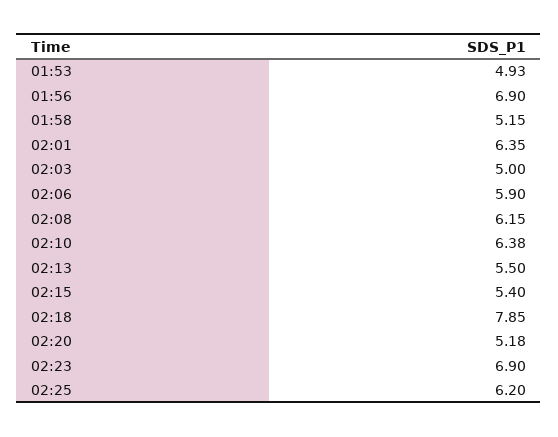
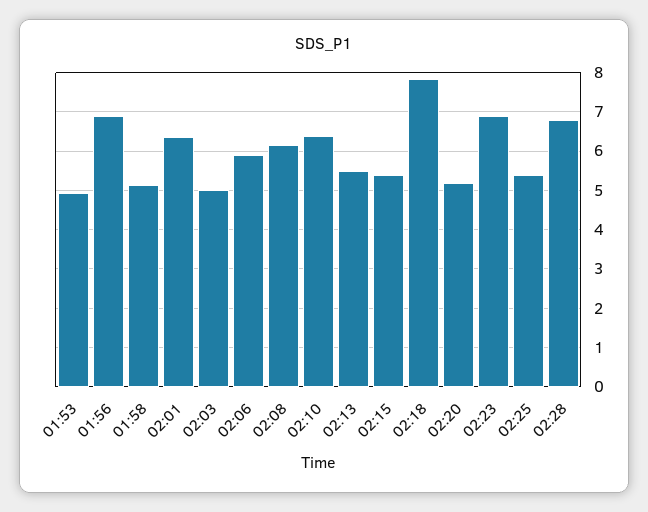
02:25: 6.2 -> 5.4
02:28: none -> 6.8

